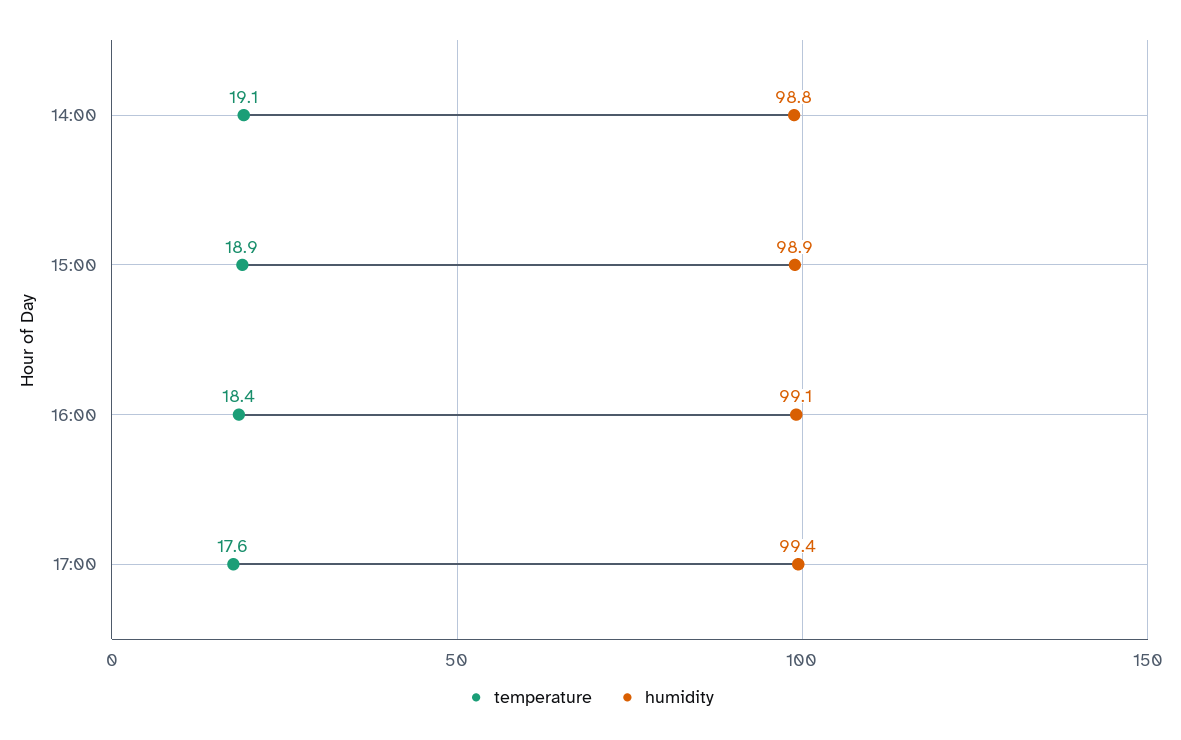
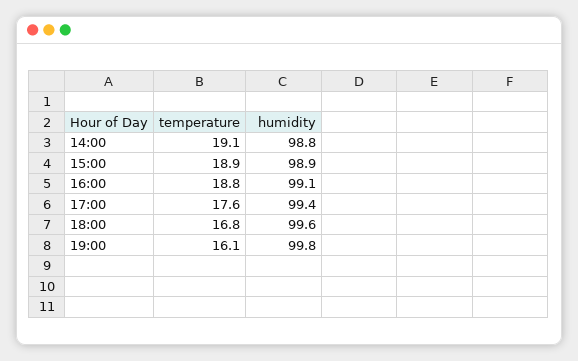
temperature, 16:00: 18.4 -> 18.8
temperature, 18:00: none -> 16.8
humidity, 18:00: none -> 99.6
temperature, 19:00: none -> 16.1
humidity, 19:00: none -> 99.8

